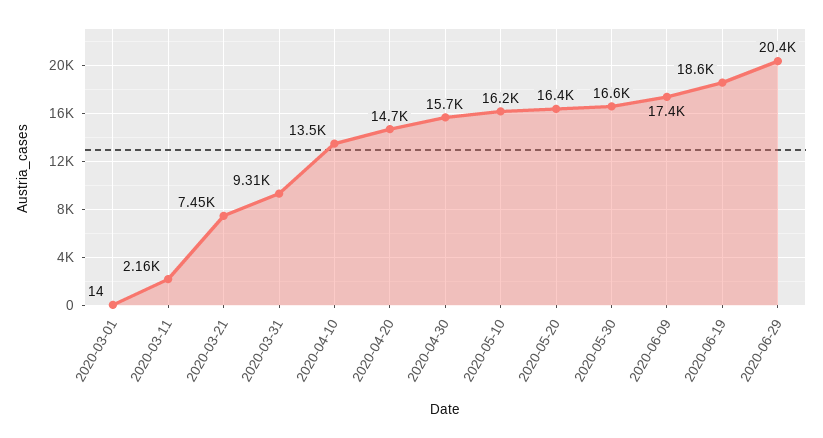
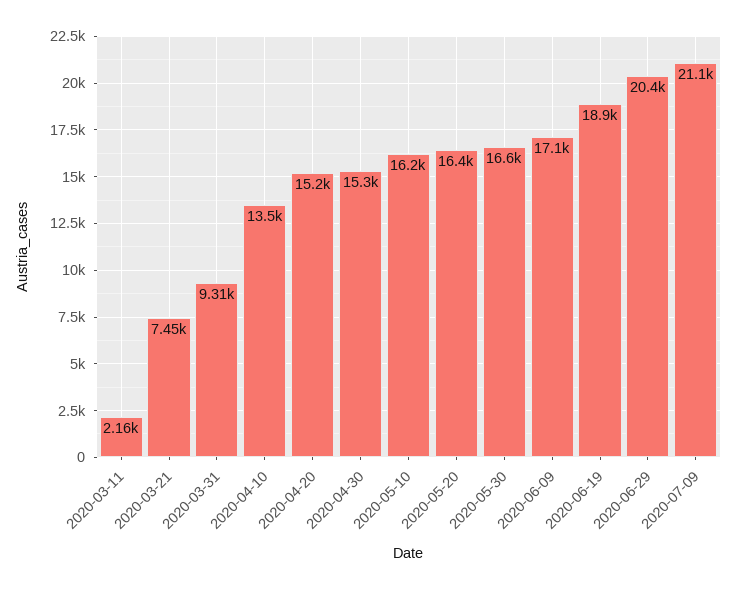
2020-03-01: 14 -> none
2020-04-20: 14700 -> 15200
2020-04-30: 15700 -> 15300
2020-06-09: 17400 -> 17100
2020-06-19: 18600 -> 18900
2020-07-09: none -> 21100

